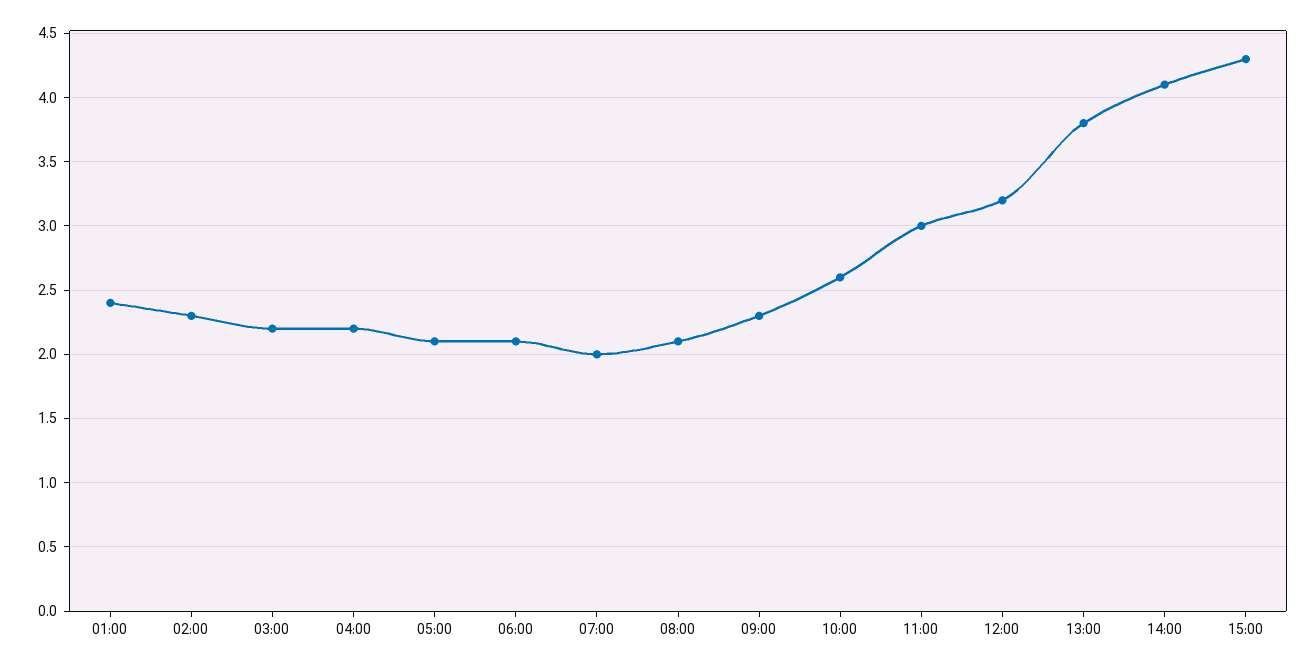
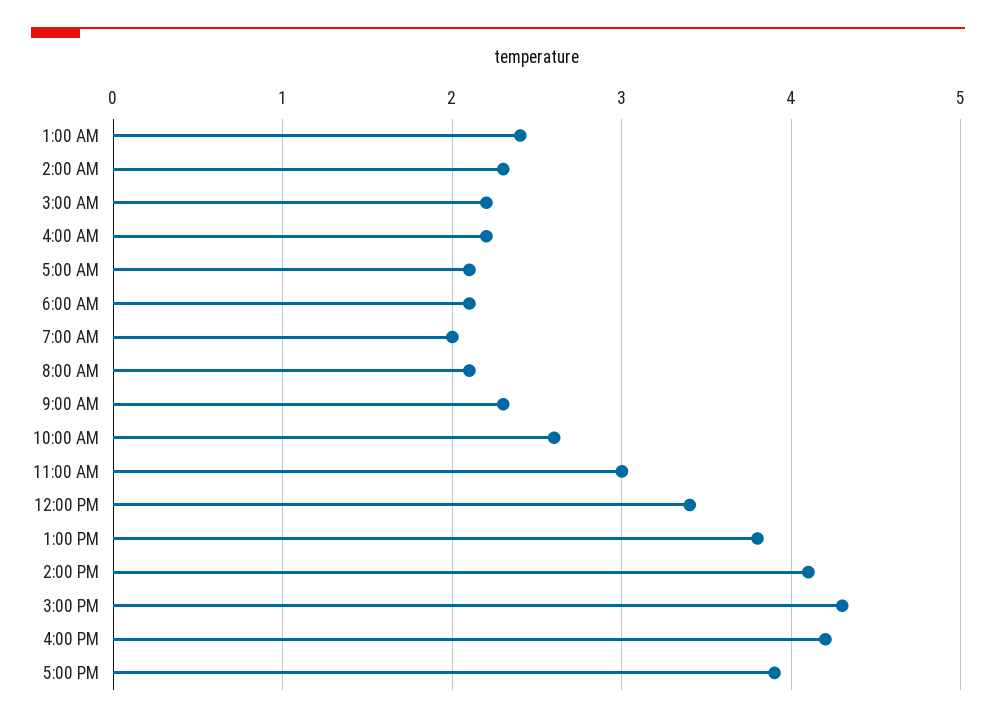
12:00: 3.2 -> 3.4
4:00 PM: none -> 4.2
5:00 PM: none -> 3.9

